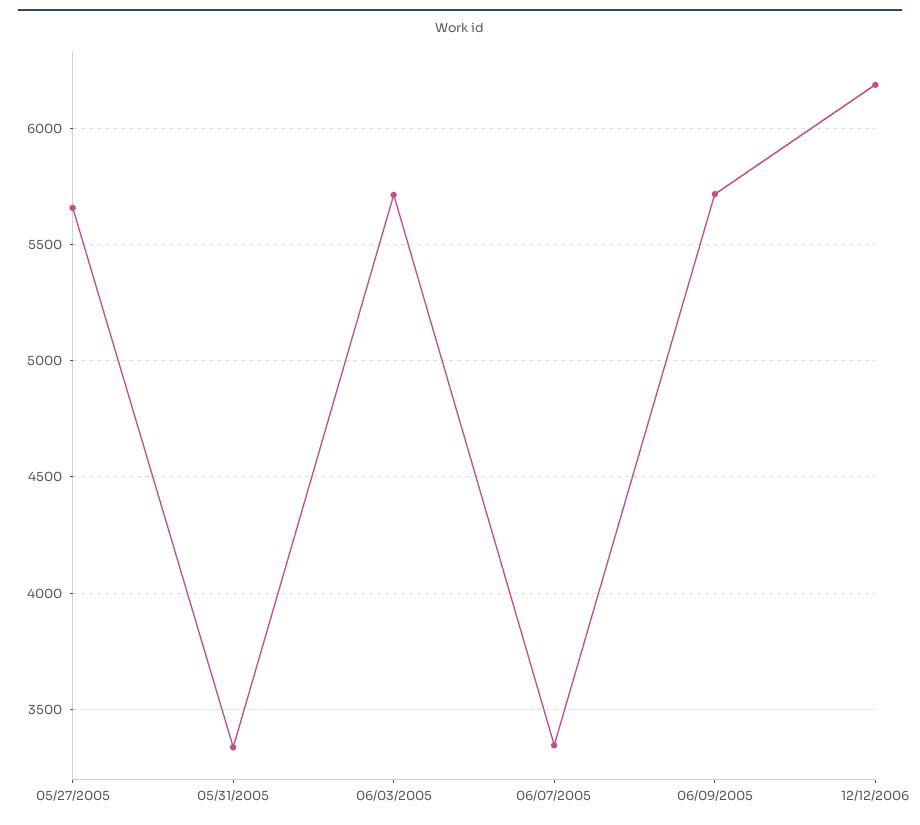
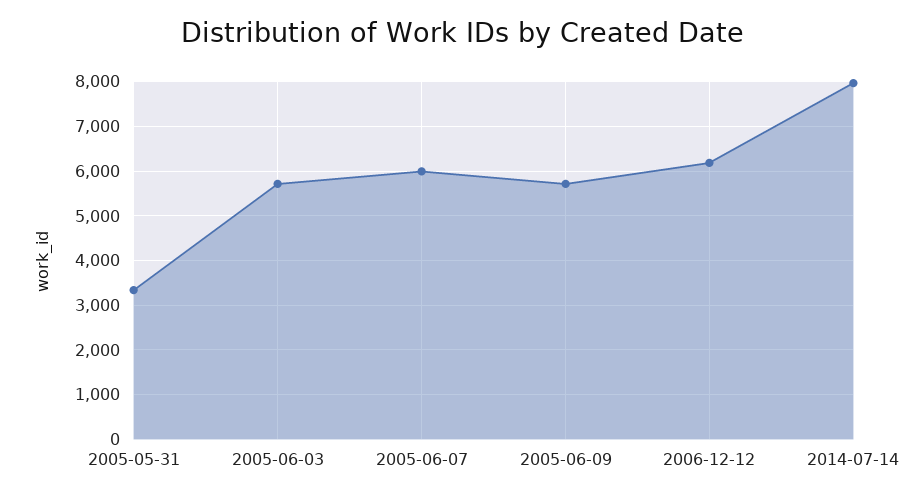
05/27/2005: 5650 -> none
06/07/2005: 3350 -> 6000
2014-07-14: none -> 8000

